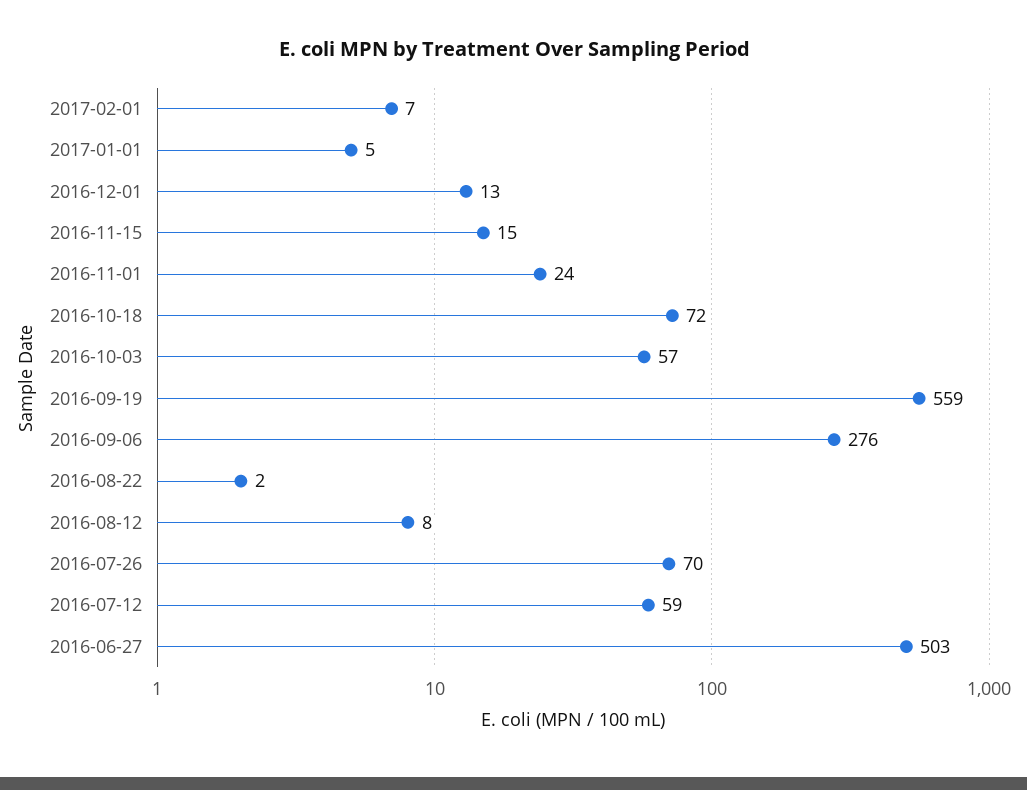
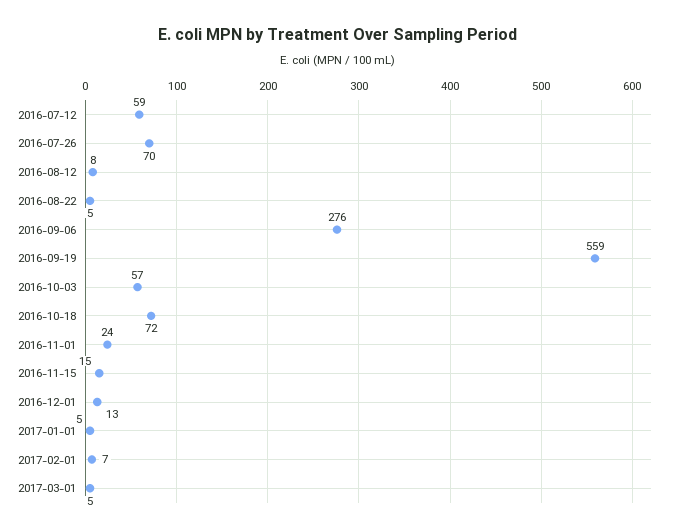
2016-08-22: 2 -> 5
2016-06-27: 503 -> none
2017-03-01: none -> 5

